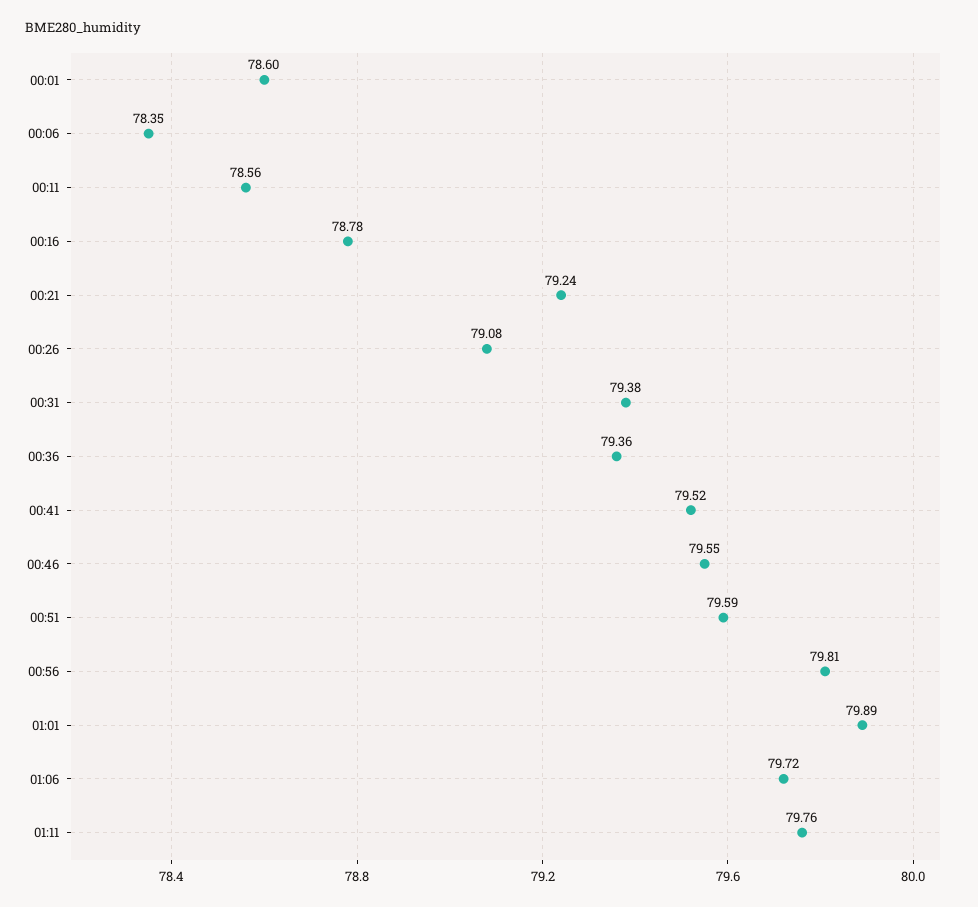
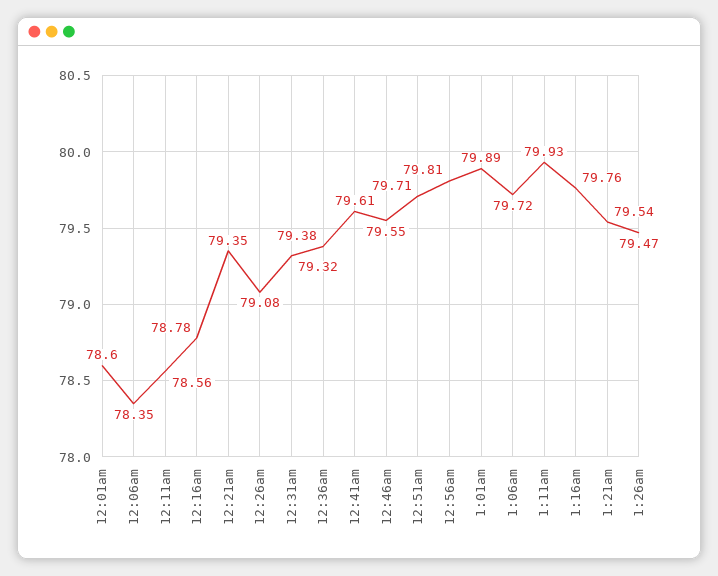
00:21: 79.24 -> 79.35
00:31: 79.38 -> 79.32
00:36: 79.36 -> 79.38
00:41: 79.52 -> 79.61
00:51: 79.59 -> 79.71
01:11: 79.76 -> 79.93
1:16am: none -> 79.76
1:21am: none -> 79.54
1:26am: none -> 79.47

